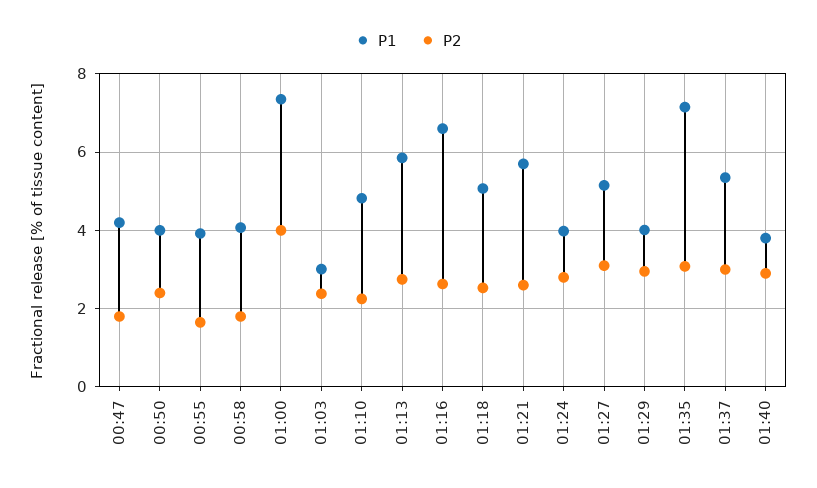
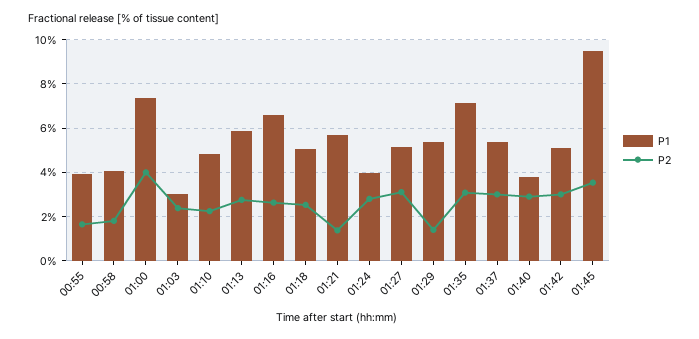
P1, 00:47: 4.2 -> none
P2, 00:47: 1.8 -> none
P1, 00:50: 4 -> none
P2, 00:50: 2.4 -> none
P2, 01:21: 2.6 -> 1.5
P1, 01:29: 4 -> 5.5
P2, 01:29: 3 -> 1.5
P1, 01:42: none -> 5
P2, 01:42: none -> 3
P1, 01:45: none -> 9.5
P2, 01:45: none -> 3.5

